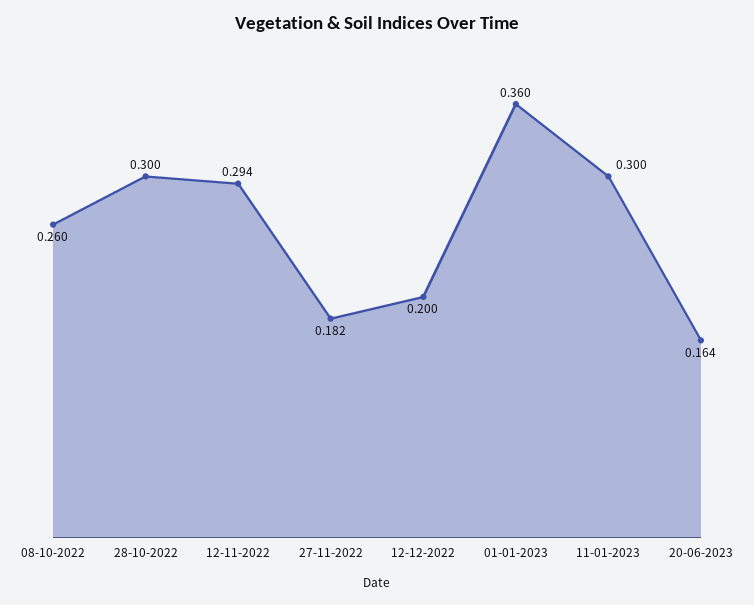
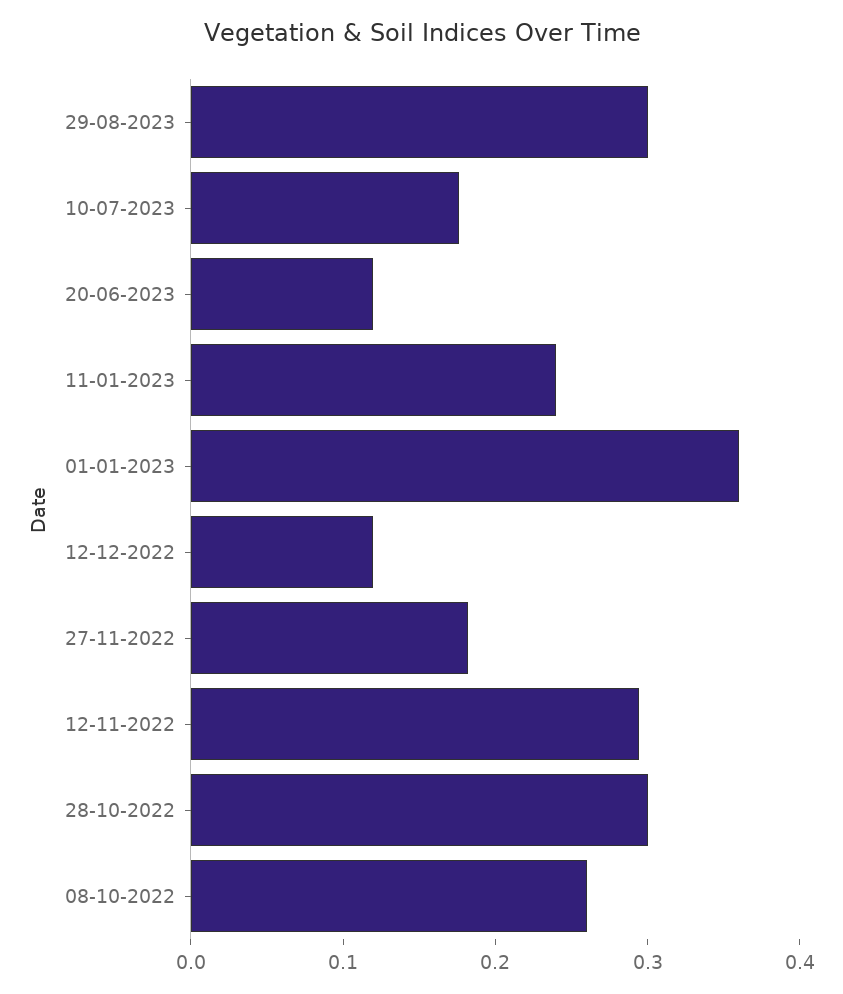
12-12-2022: 0.2 -> 0.12
11-01-2023: 0.3 -> 0.24
20-06-2023: 0.164 -> 0.12
29-08-2023: none -> 0.3
10-07-2023: none -> 0.18

